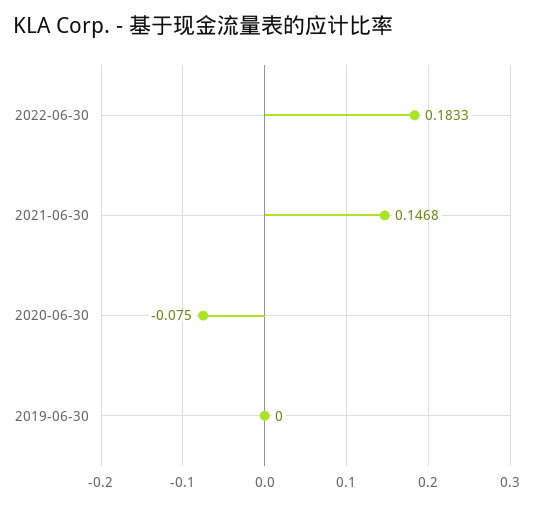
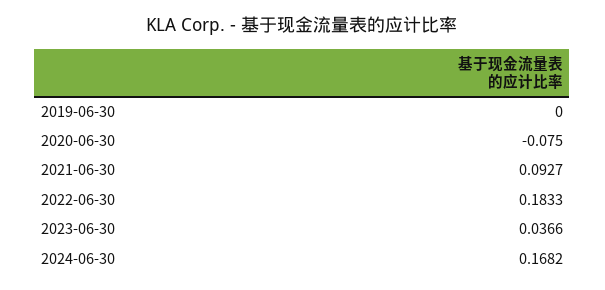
2021-06-30: 0.1468 -> 0.0927
2023-06-30: none -> 0.0366
2024-06-30: none -> 0.1682

